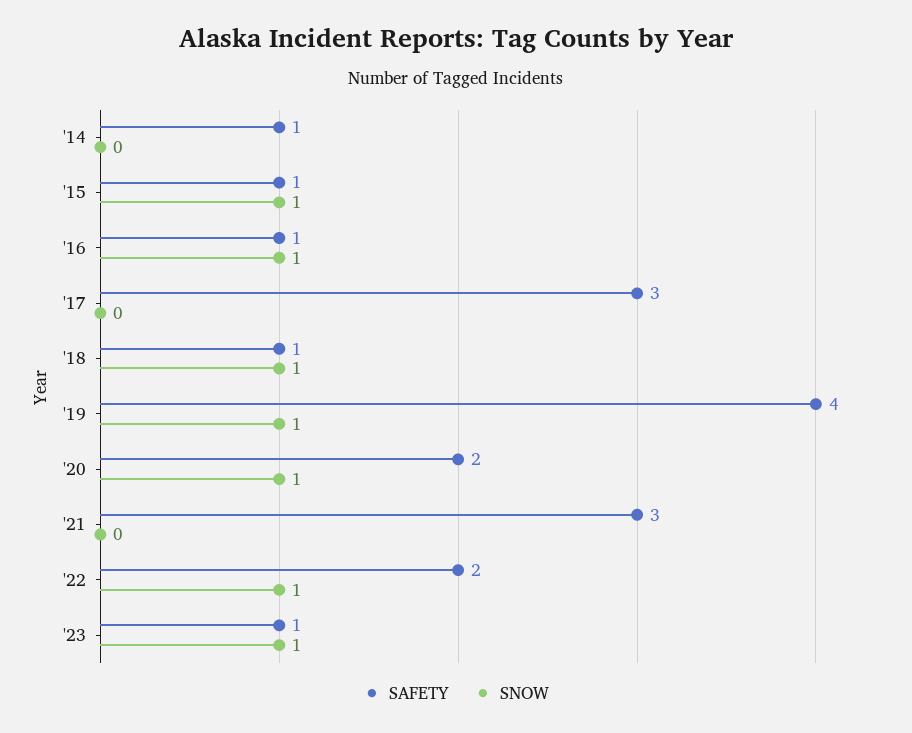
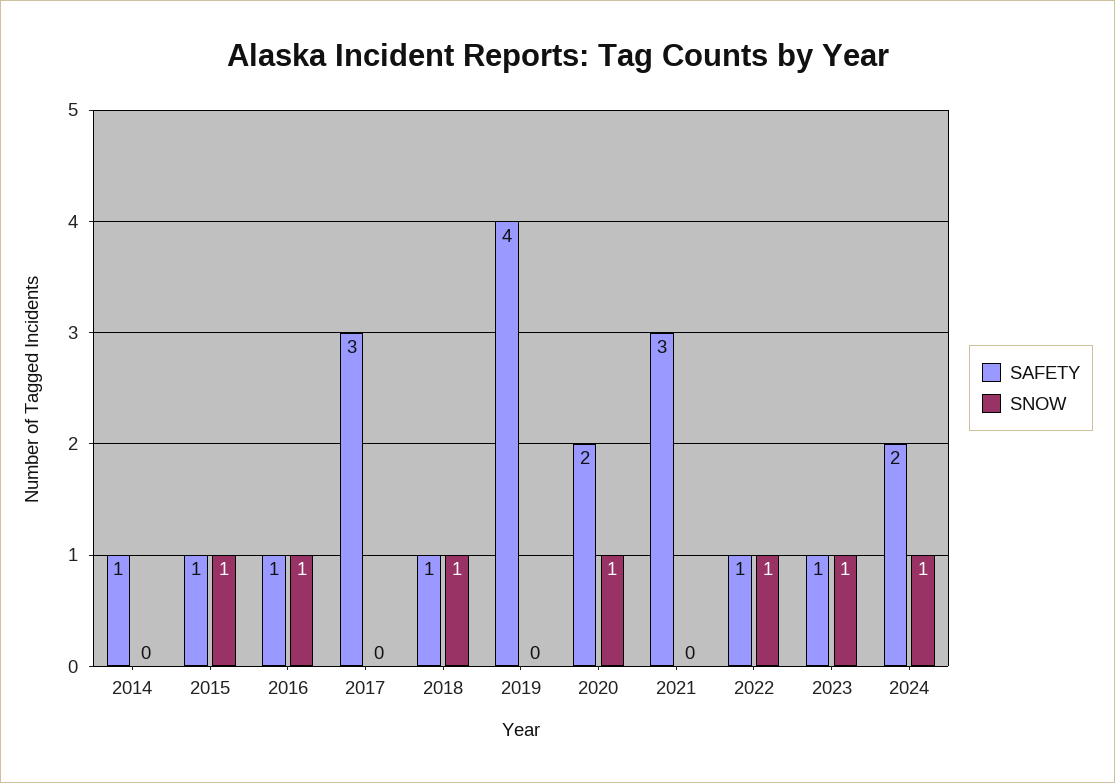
SNOW, '19: 1 -> 0
SAFETY, '22: 2 -> 1
SAFETY, 2024: none -> 2
SNOW, 2024: none -> 1

